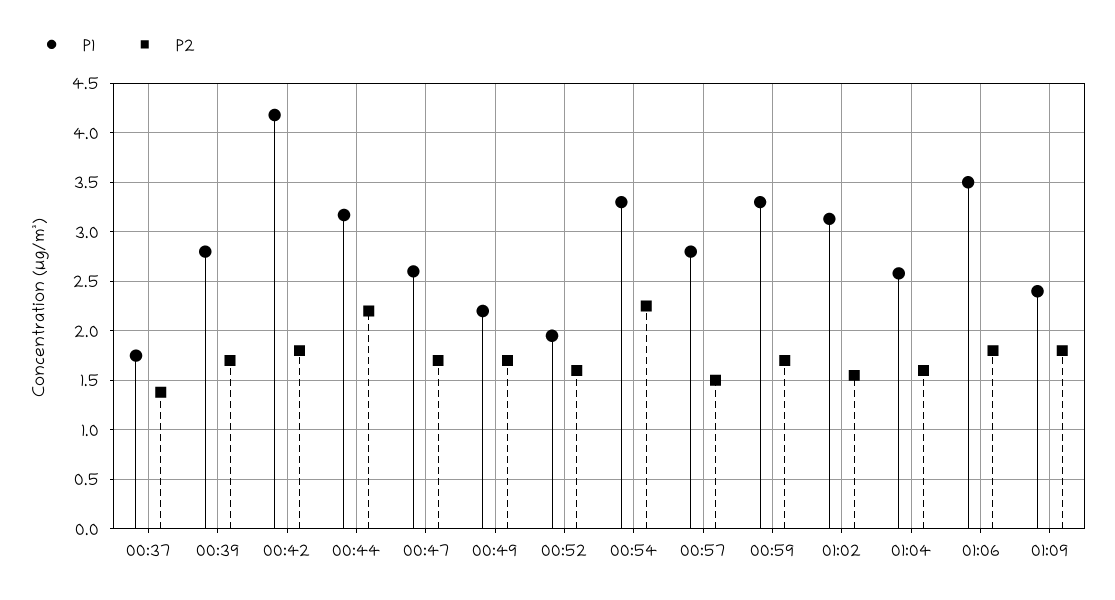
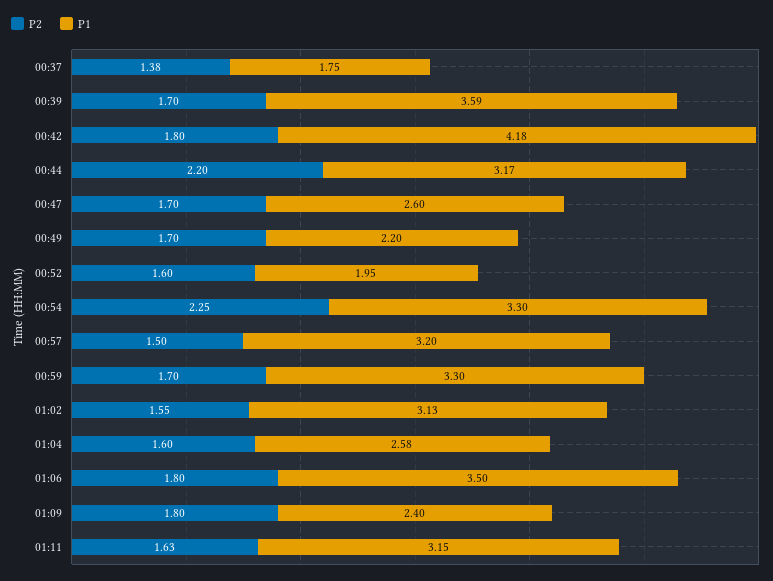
P1, 00:39: 2.8 -> 3.59
P1, 00:57: 2.8 -> 3.2
P2, 01:11: none -> 1.63
P1, 01:11: none -> 3.15

